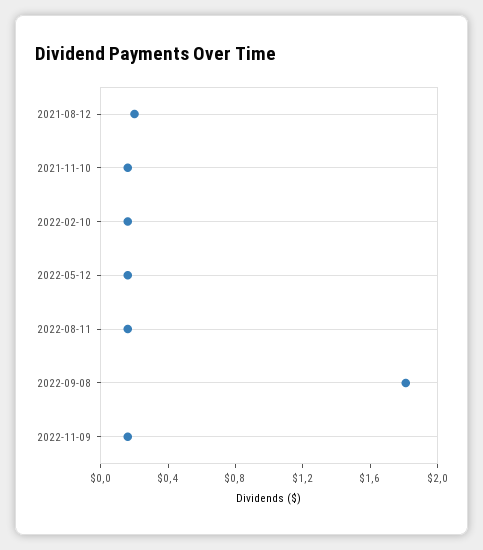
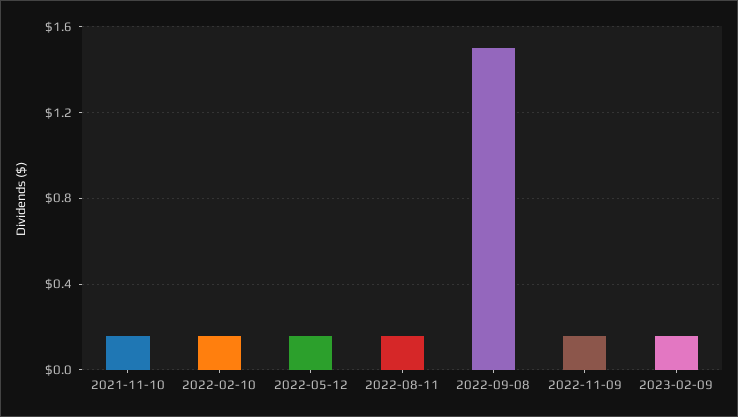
2021-08-12: 0.2 -> none
2022-09-08: 1.8 -> 1.5
2023-02-09: none -> 0.15

